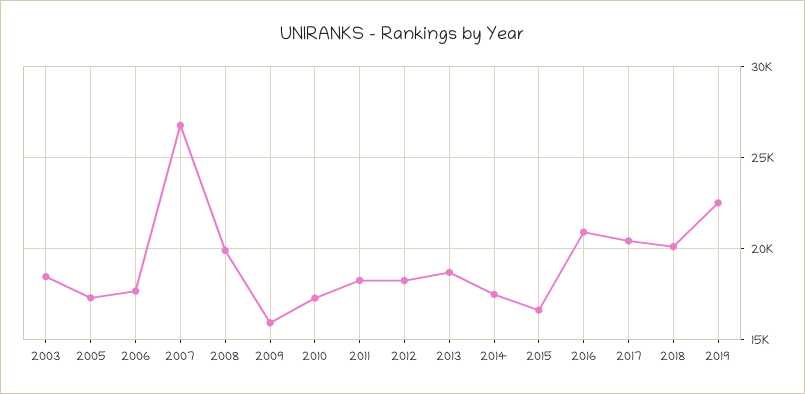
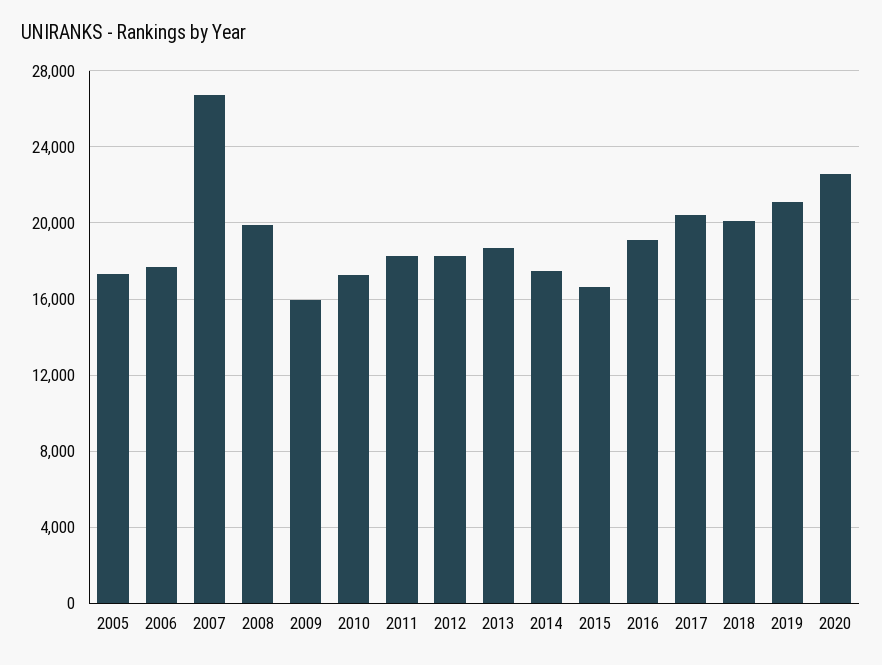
2003: 18500 -> none
2016: 21000 -> 19000
2019: 22500 -> 21000
2020: none -> 22500

